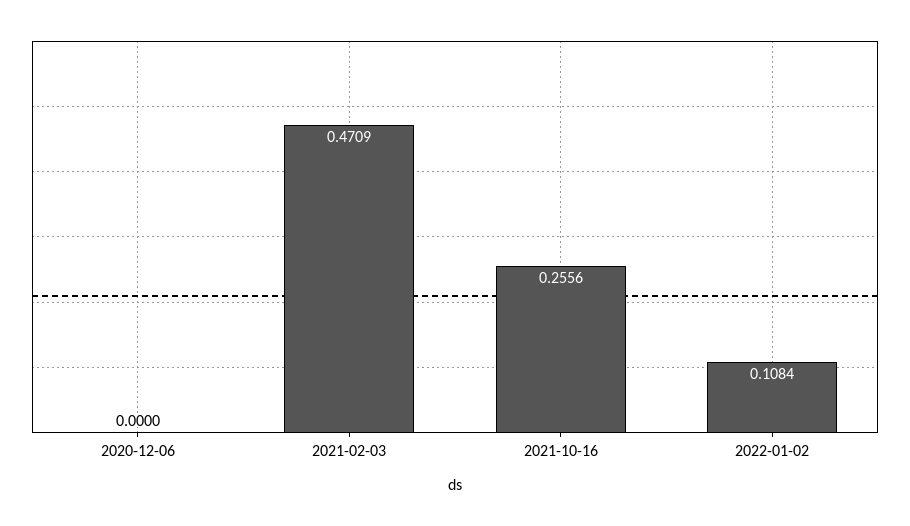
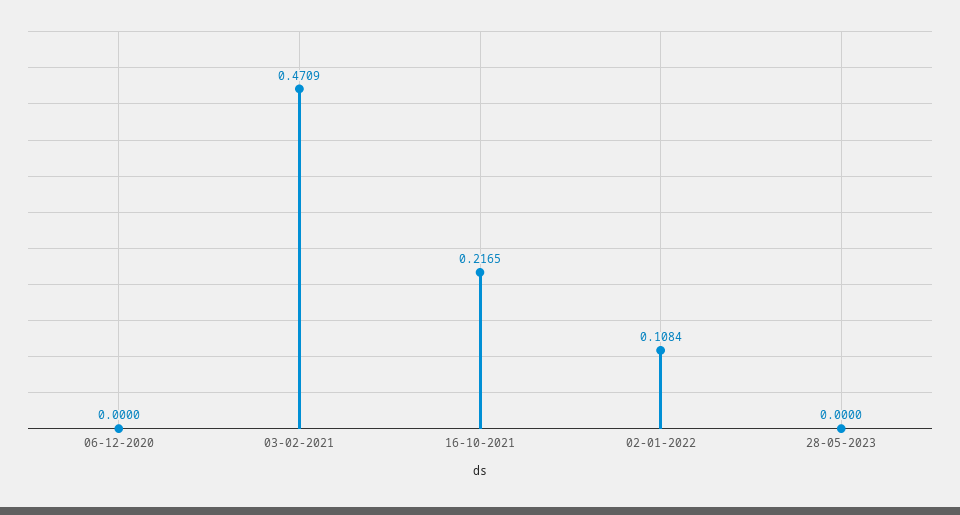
2021-10-16: 0.2556 -> 0.2165
28-05-2023: none -> 0

